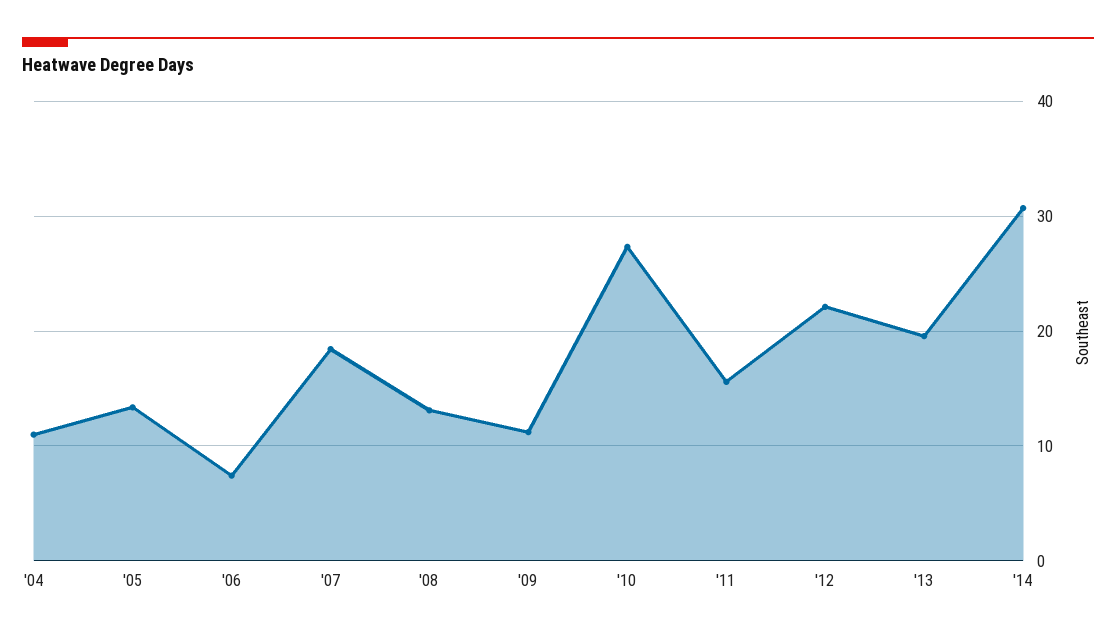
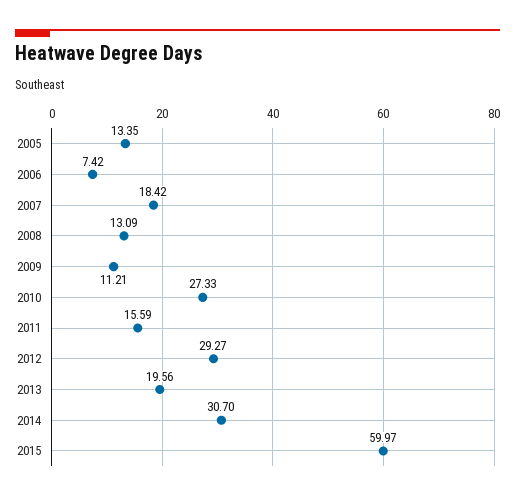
'04: 11 -> none
'12: 22 -> 29.27
2015: none -> 59.97

